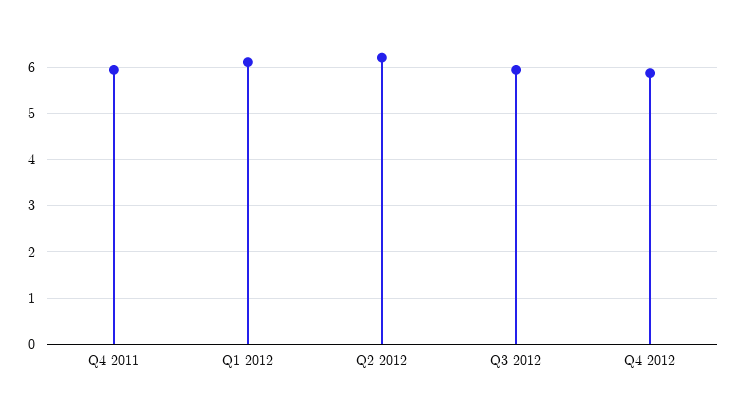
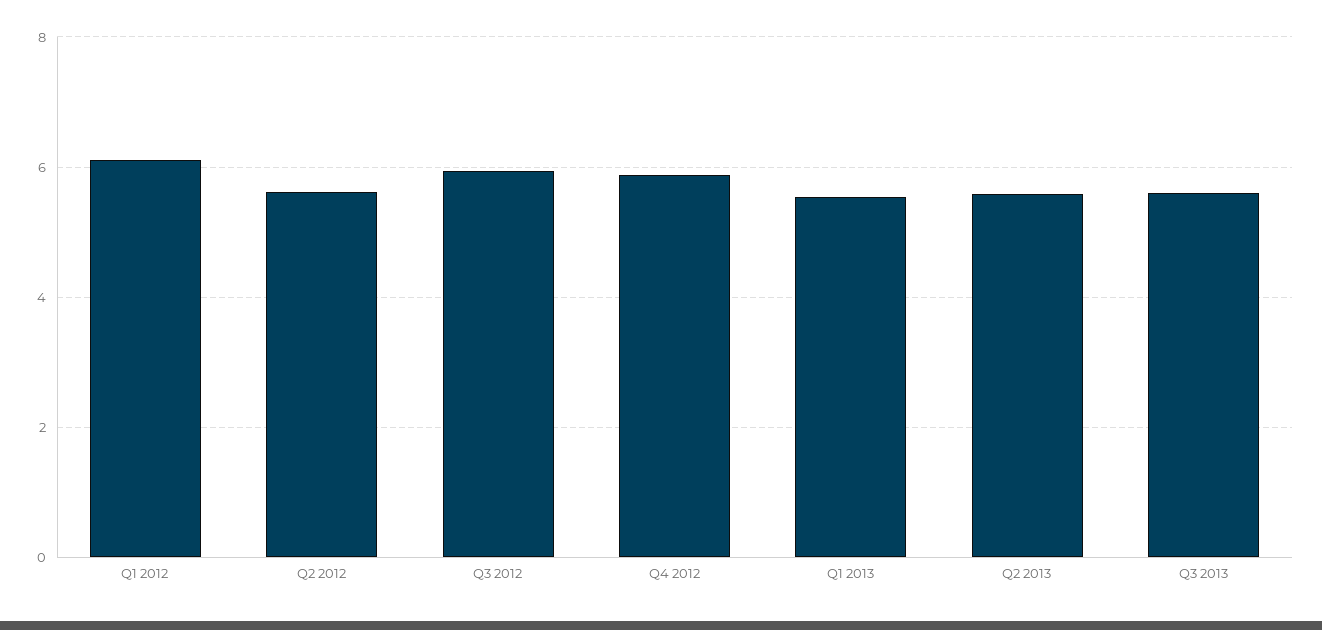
Q4 2011: 6 -> none
Q2 2012: 6.2 -> 5.6
Q1 2013: none -> 5.6
Q2 2013: none -> 5.6
Q3 2013: none -> 5.6

